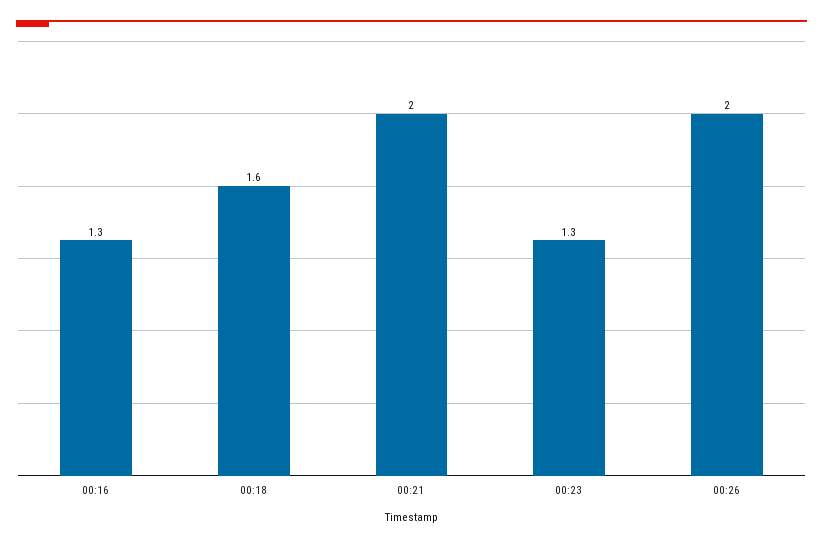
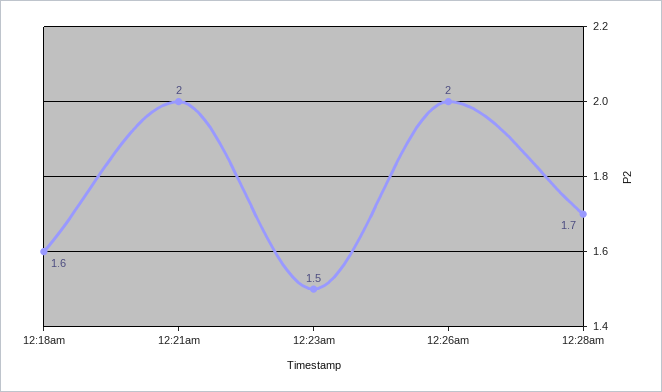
00:16: 1.3 -> none
00:23: 1.3 -> 1.5
12:28am: none -> 1.7

